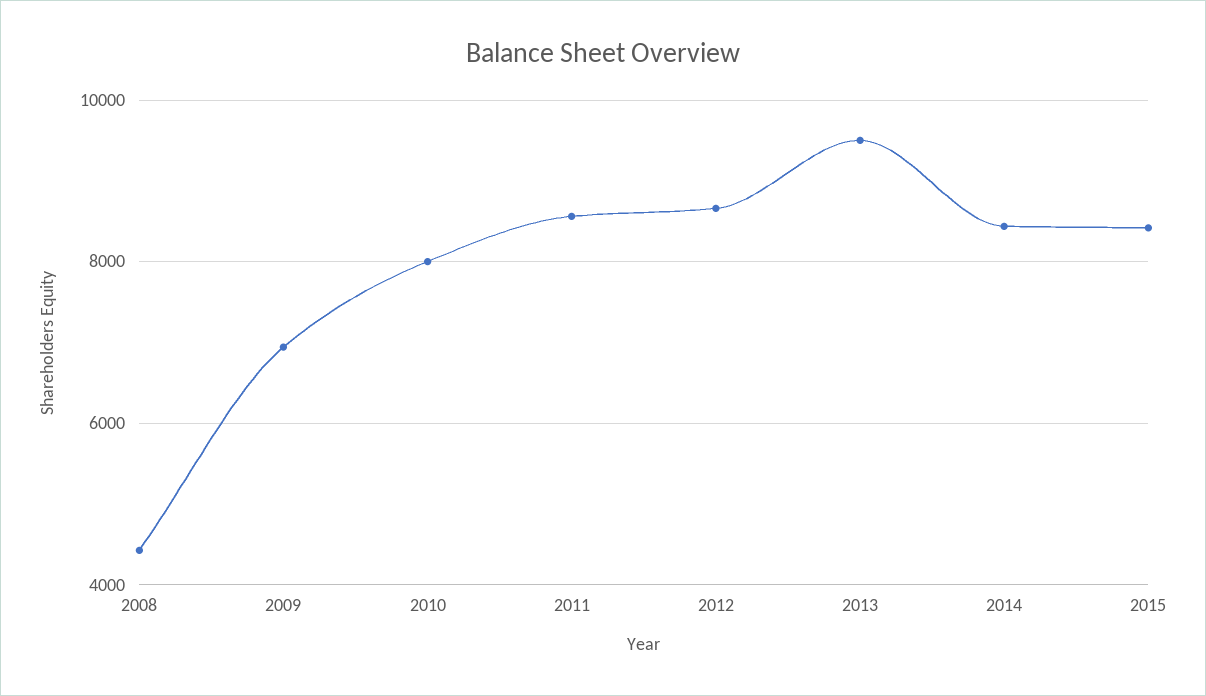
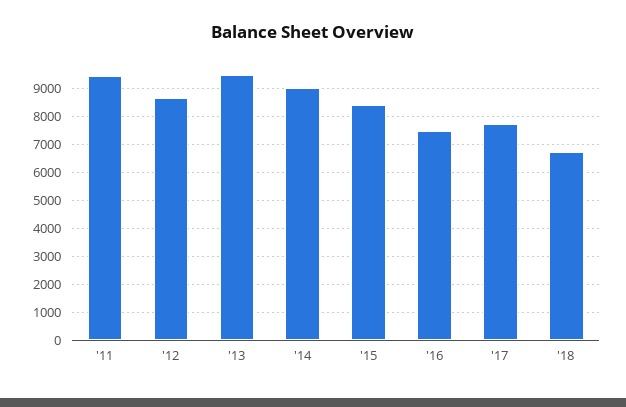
2008: 4400 -> none
2009: 7000 -> none
2010: 8000 -> none
2011: 8600 -> 9500
2014: 8400 -> 9000
'16: none -> 7500
'17: none -> 7750
'18: none -> 6750

